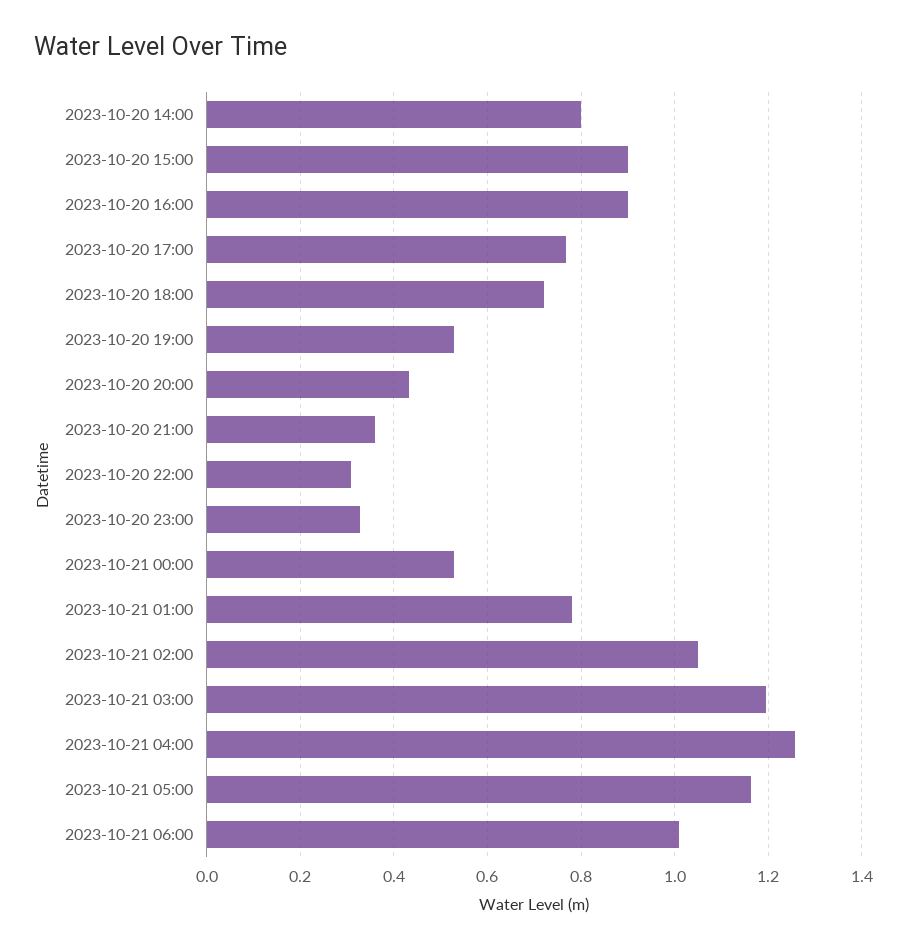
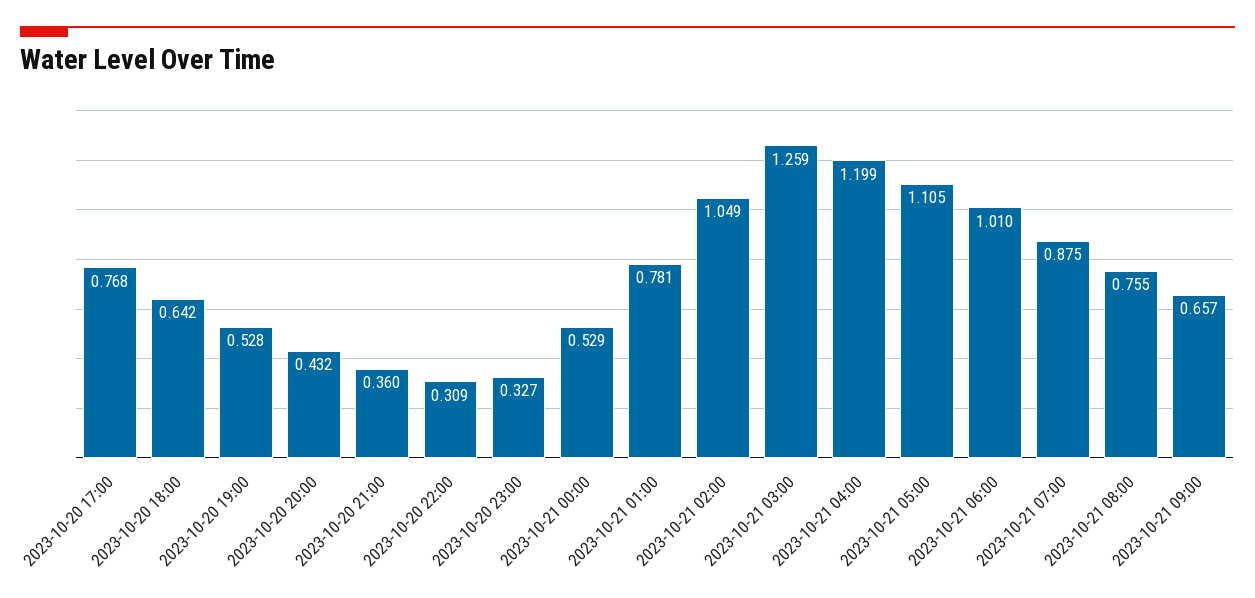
2023-10-20 14:00: 0.8 -> none
2023-10-20 15:00: 0.9 -> none
2023-10-20 16:00: 0.9 -> none
2023-10-20 18:00: 0.72 -> 0.642
2023-10-21 03:00: 1.2 -> 1.259
2023-10-21 04:00: 1.26 -> 1.199
2023-10-21 05:00: 1.16 -> 1.105
2023-10-21 07:00: none -> 0.875
2023-10-21 08:00: none -> 0.755
2023-10-21 09:00: none -> 0.657

